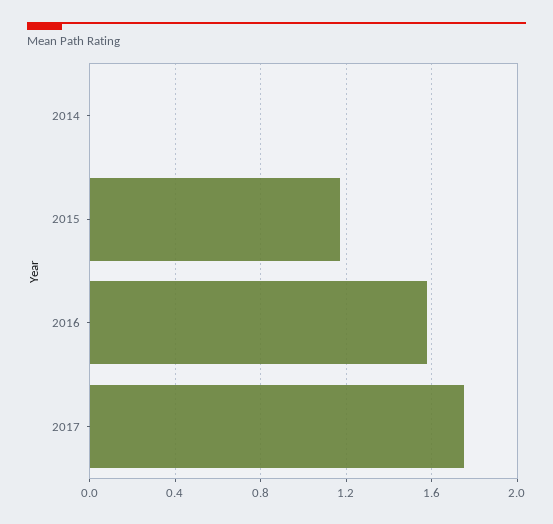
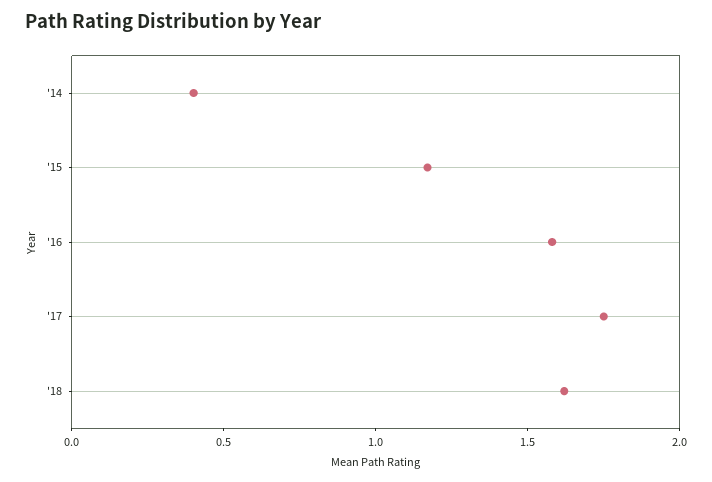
2014: 0 -> 0.4
'18: none -> 1.6

